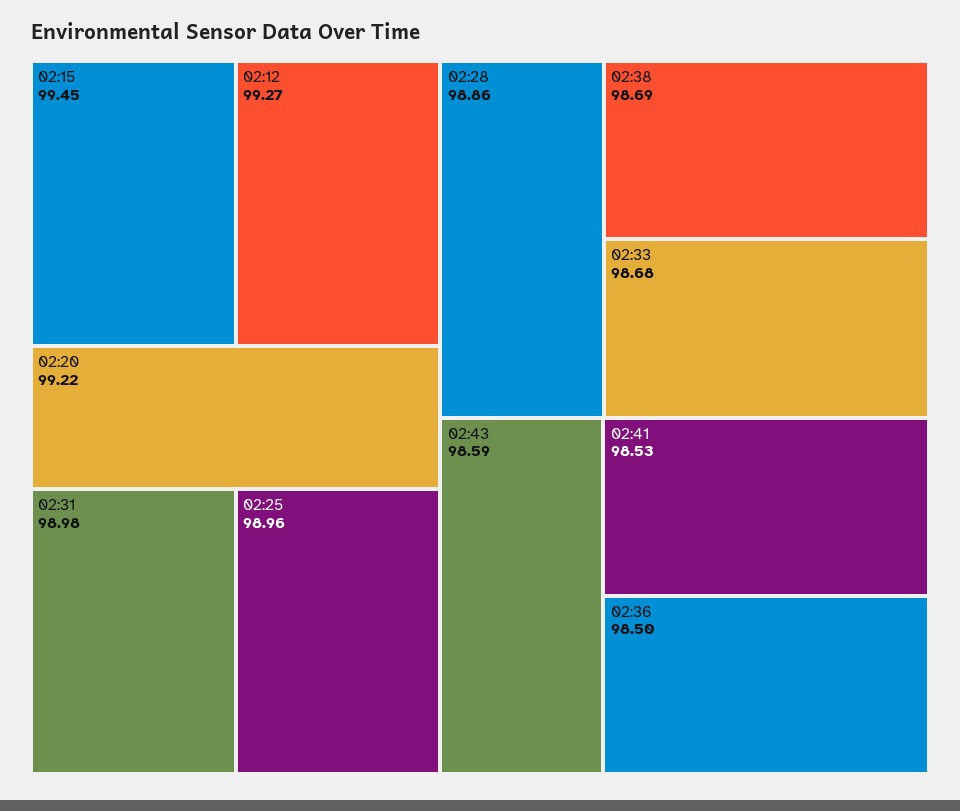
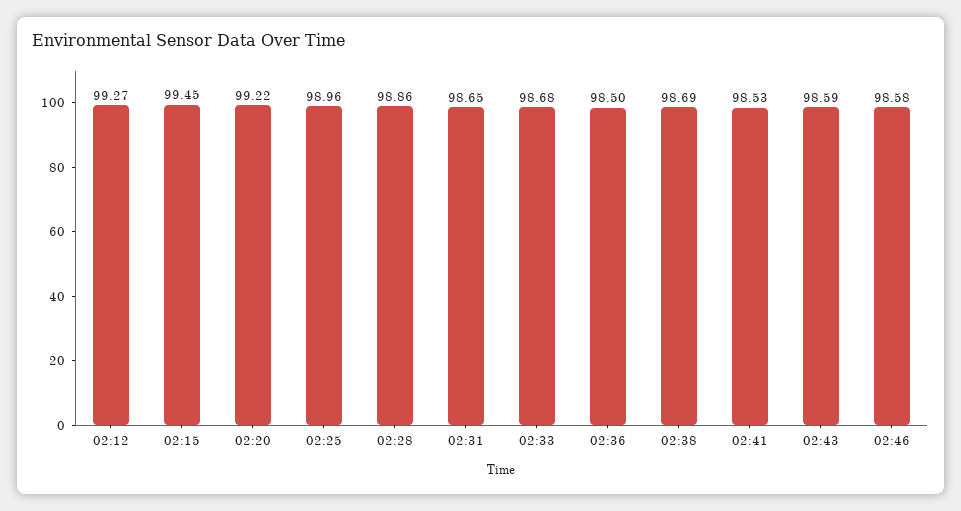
02:31: 98.98 -> 98.65
02:46: none -> 98.58

